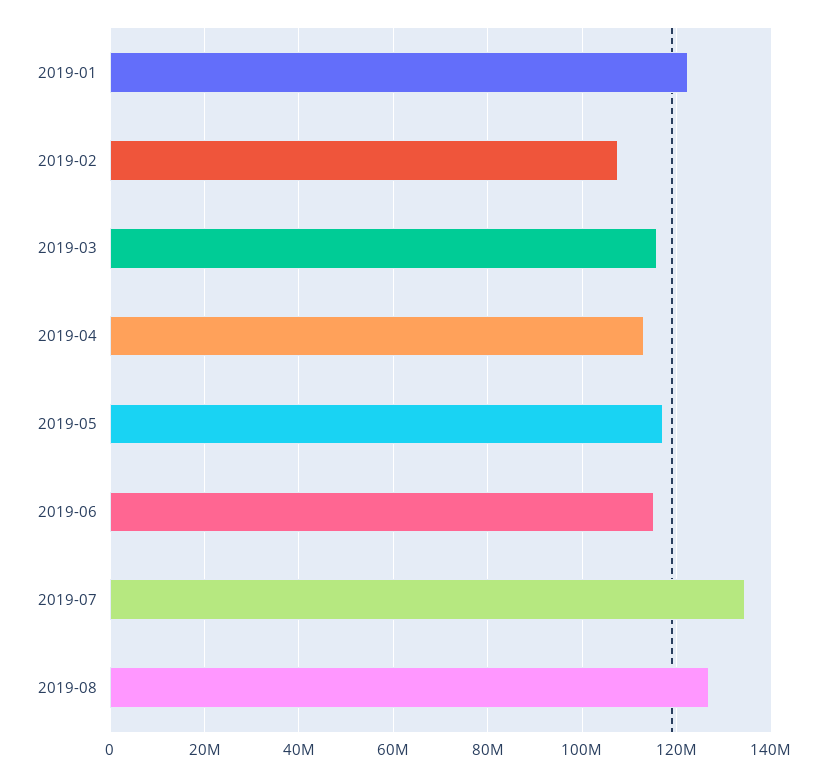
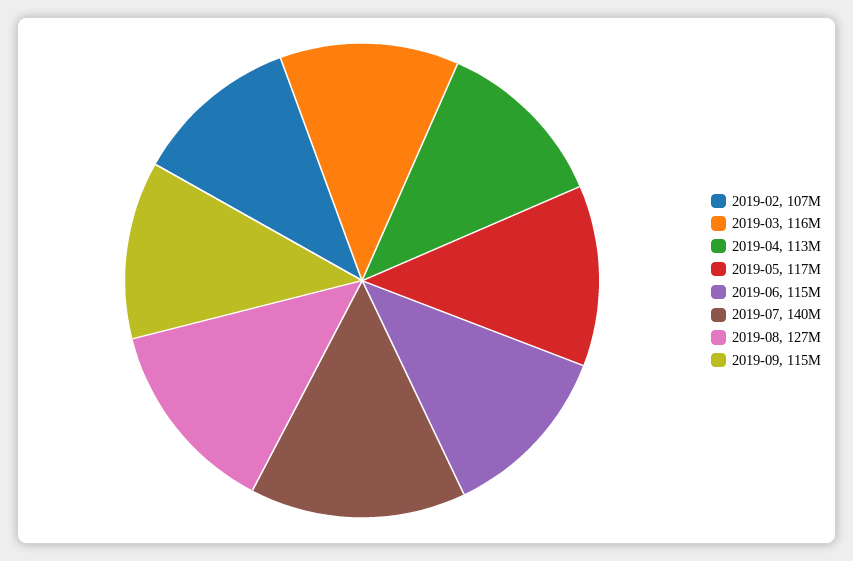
2019-01: 122000000 -> none
2019-07: 134000000 -> 140000000
2019-09: none -> 115000000

